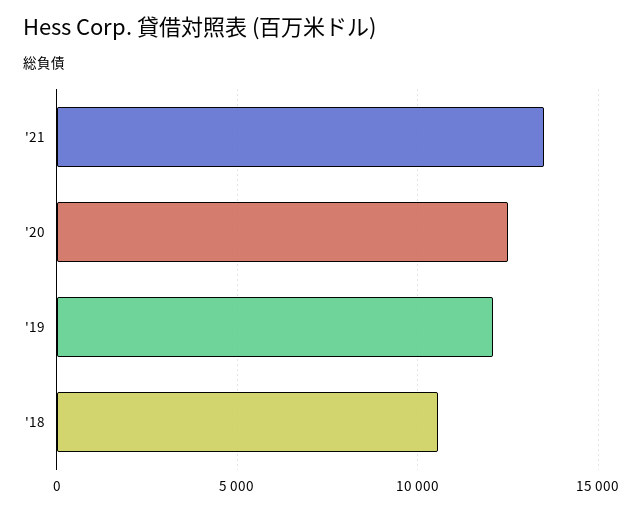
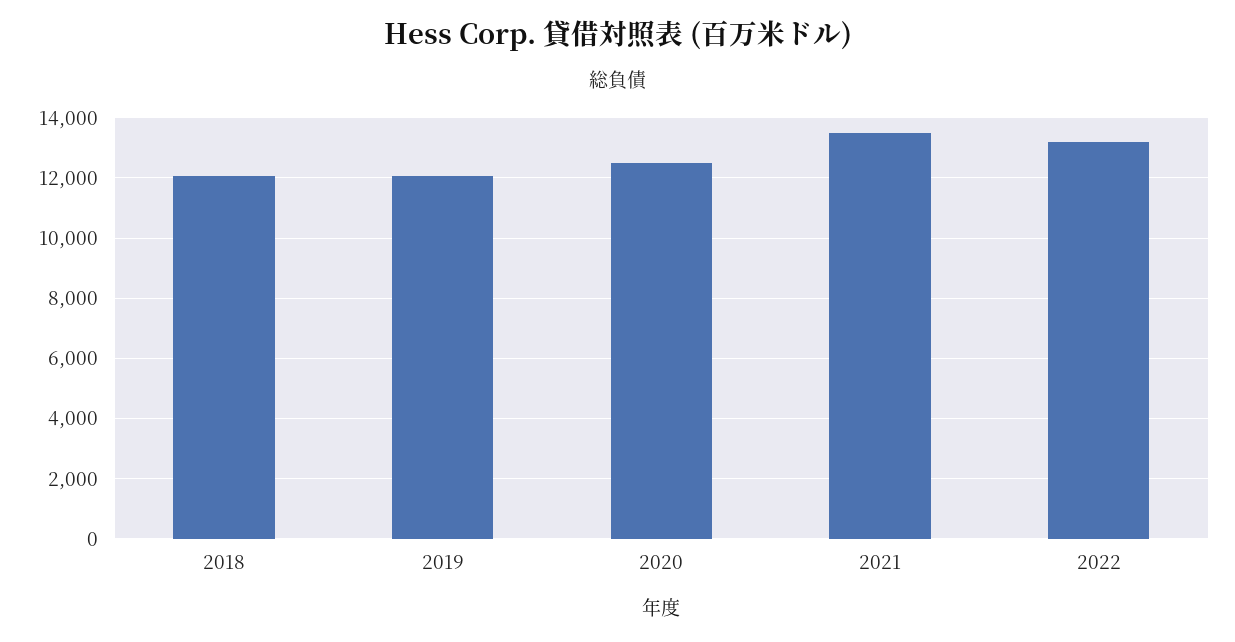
'18: 10500 -> 12000
2022: none -> 13200

